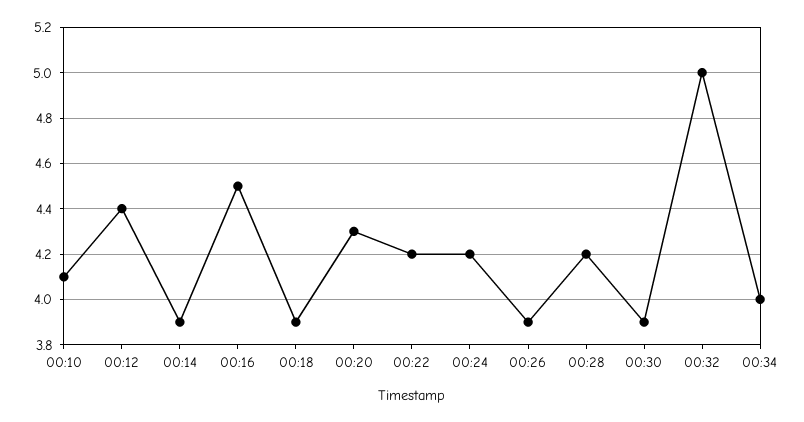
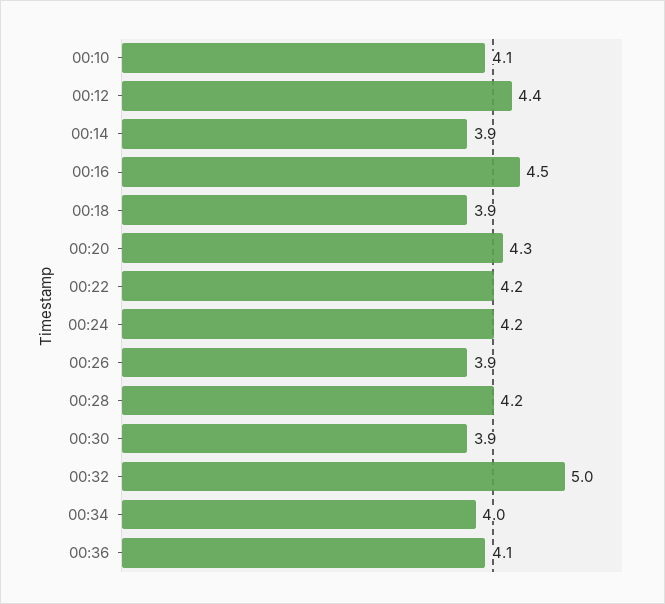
00:36: none -> 4.1

